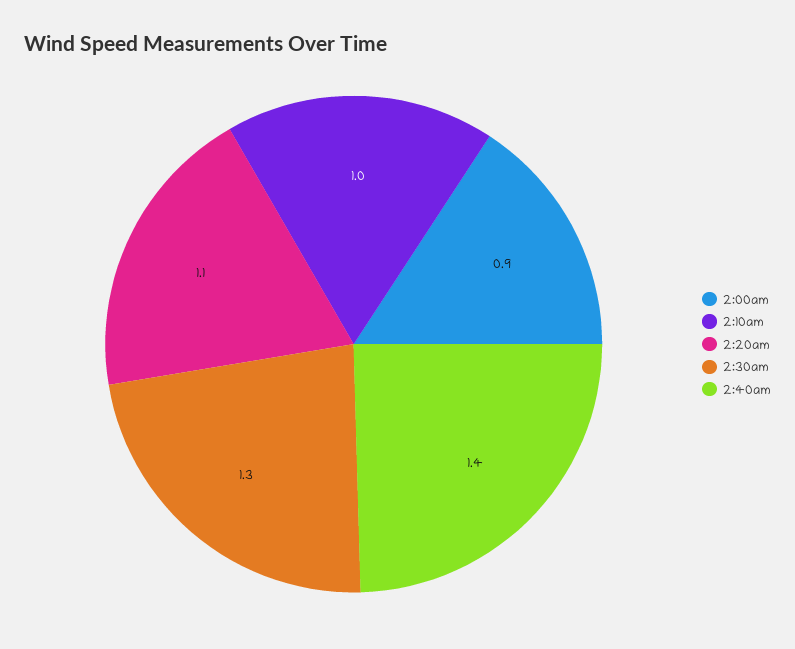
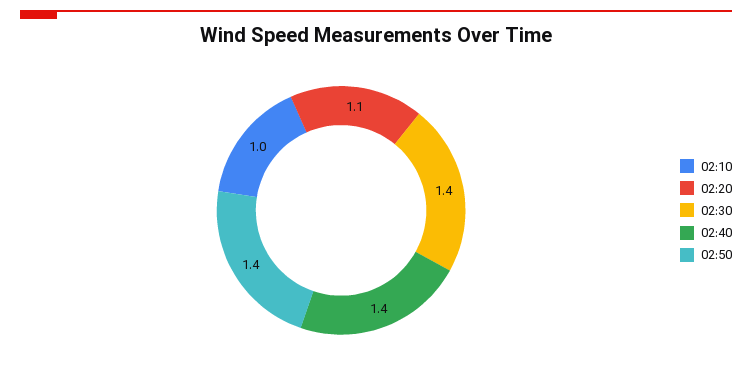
2:00am: 0.9 -> none
2:30am: 1.3 -> 1.4
02:50: none -> 1.4

